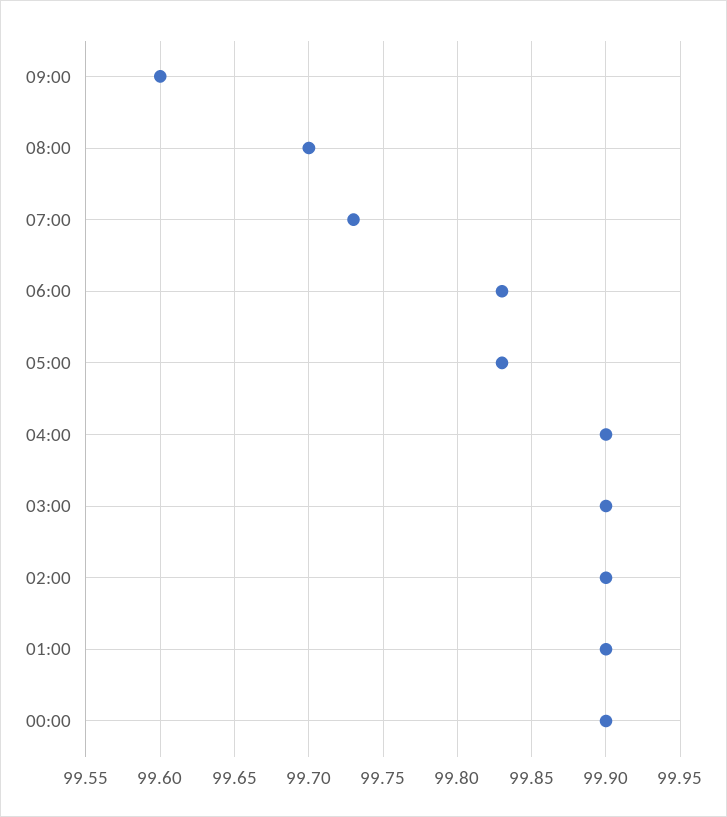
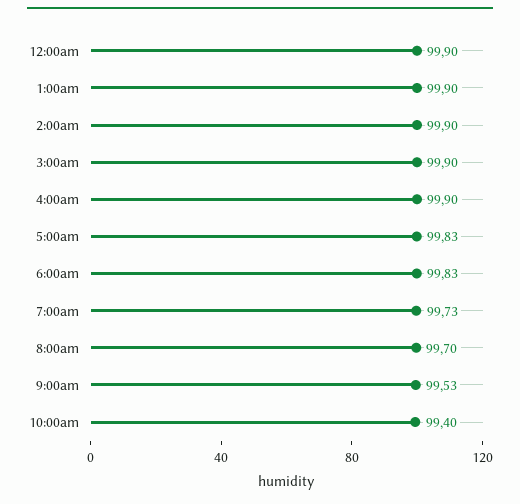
09:00: 99.6 -> 99.53
10:00am: none -> 99.4

